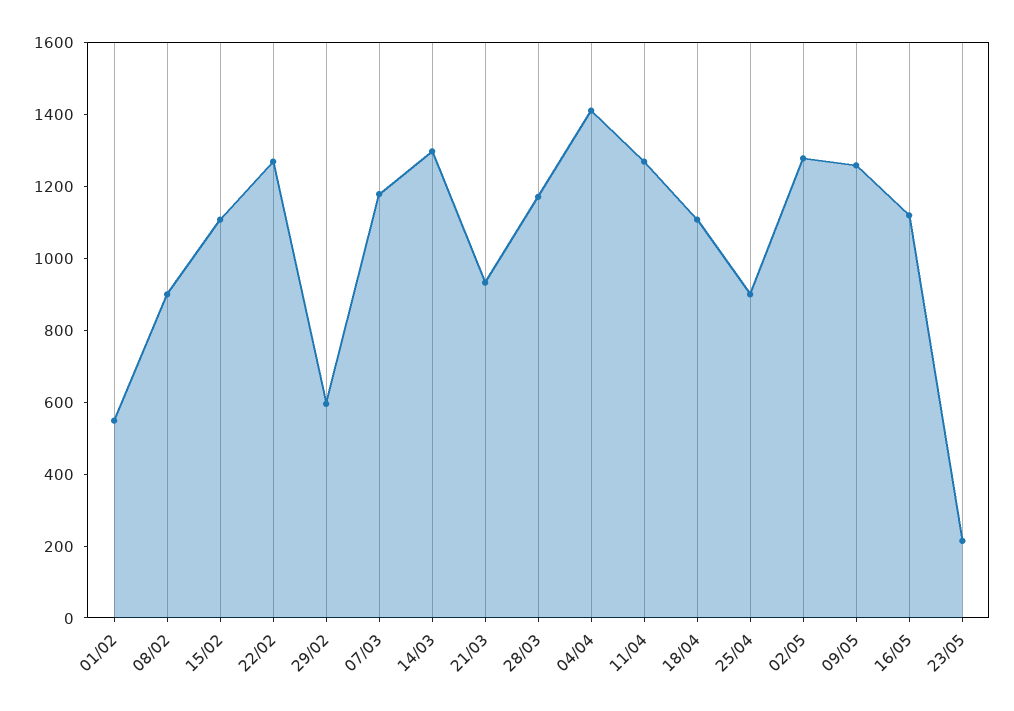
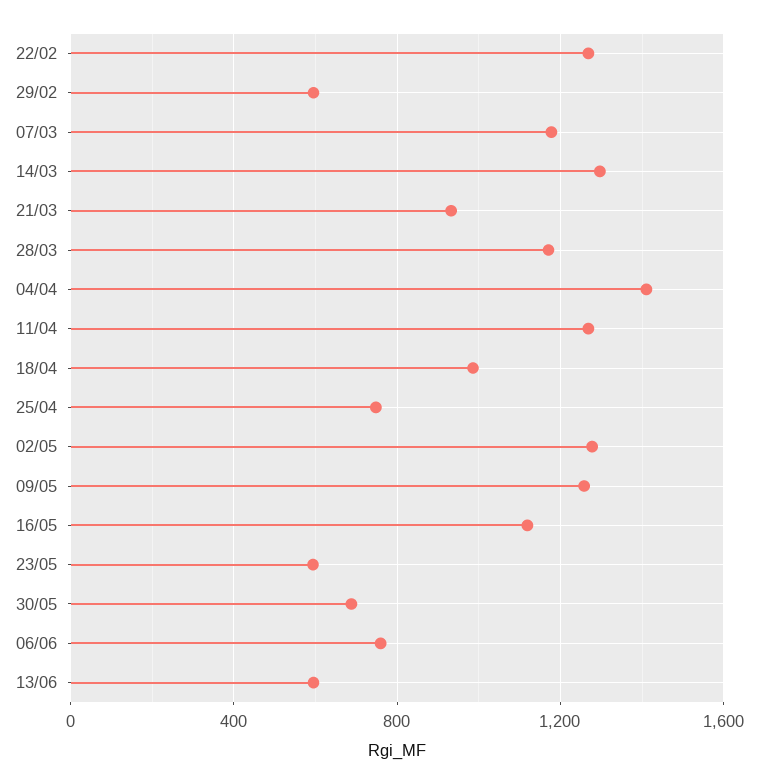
01/02: 550 -> none
08/02: 900 -> none
15/02: 1100 -> none
18/04: 1100 -> 1000
25/04: 900 -> 750
23/05: 200 -> 600
30/05: none -> 700
06/06: none -> 750
13/06: none -> 600

